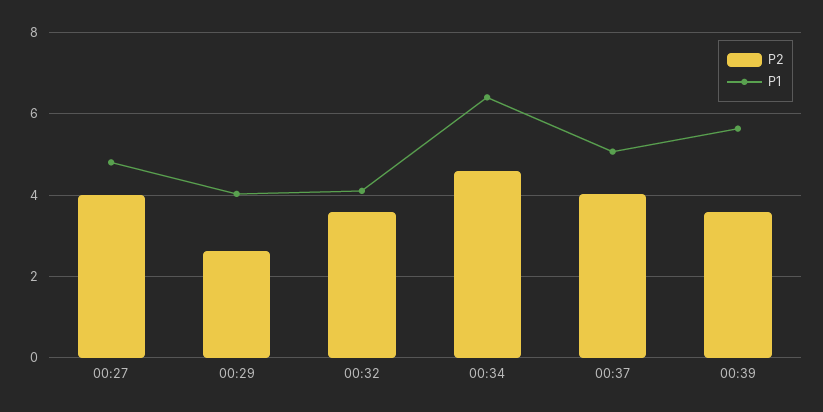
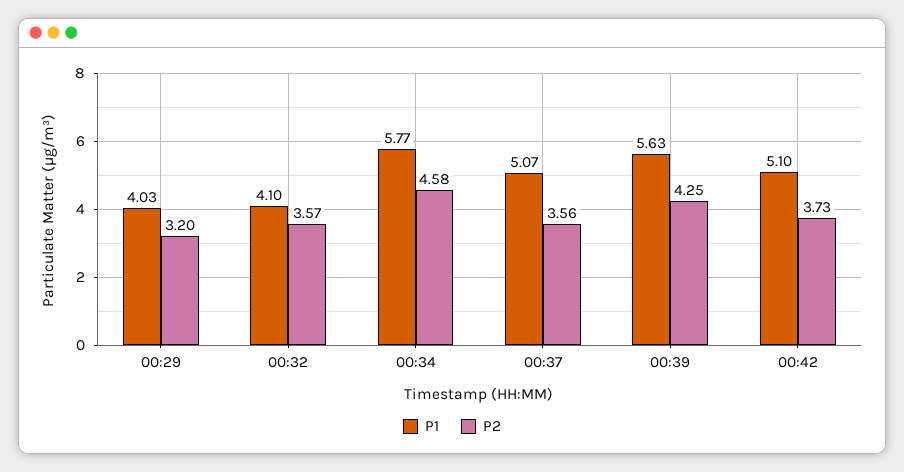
P2, 00:27: 4 -> none
P1, 00:27: 4.8 -> none
P2, 00:29: 2.6 -> 3.2
P1, 00:34: 6.4 -> 5.77
P2, 00:37: 4 -> 3.56
P2, 00:39: 3.6 -> 4.25
P1, 00:42: none -> 5.1
P2, 00:42: none -> 3.73

